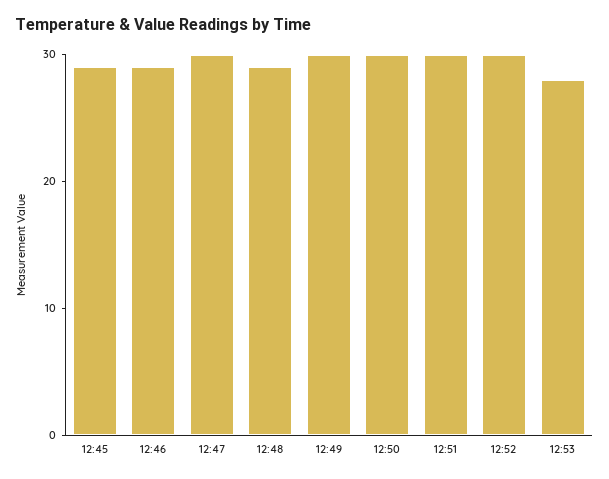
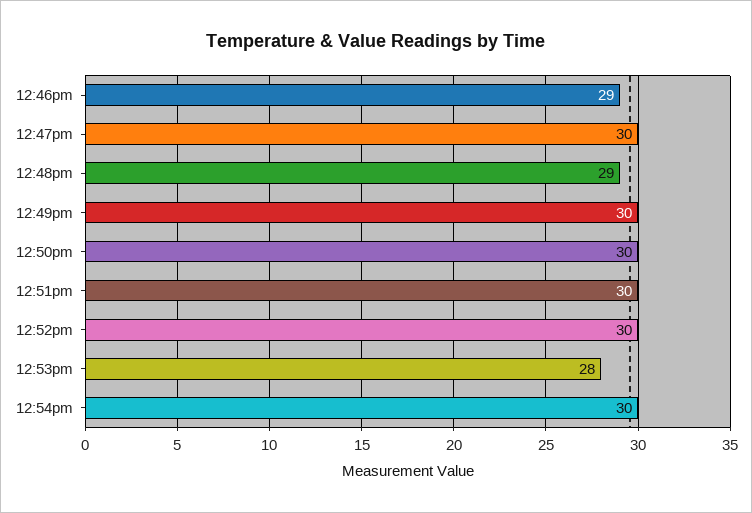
12:45: 29 -> none
12:54pm: none -> 30

